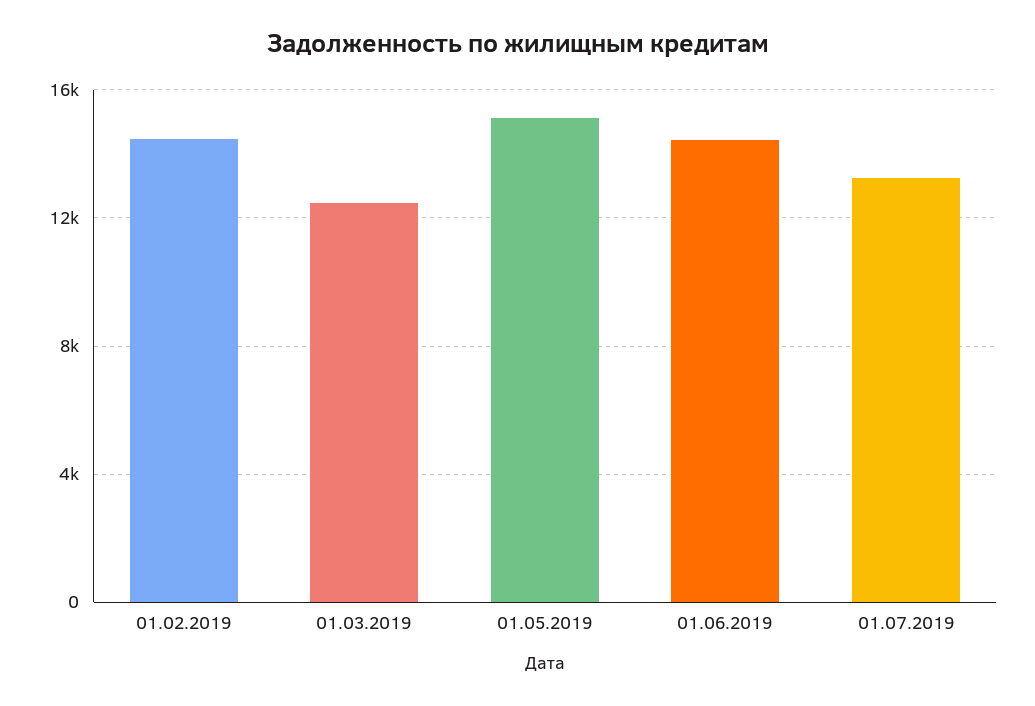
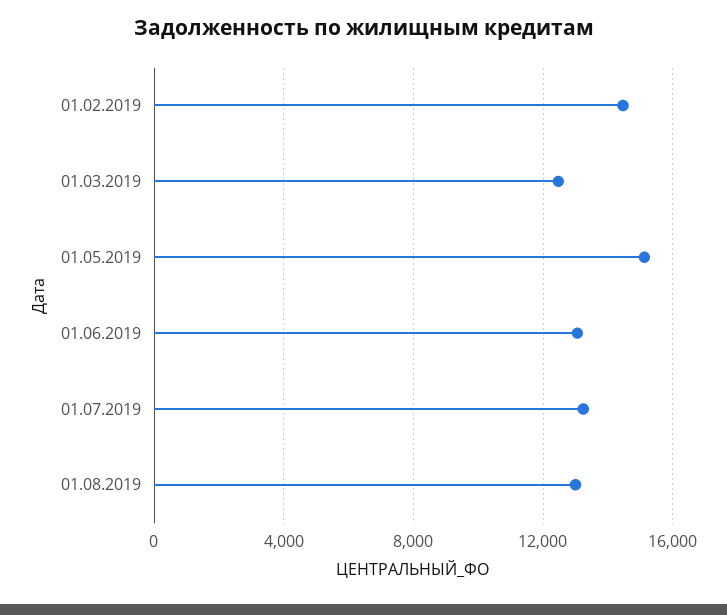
01.06.2019: 14500 -> 13000
01.08.2019: none -> 13000

